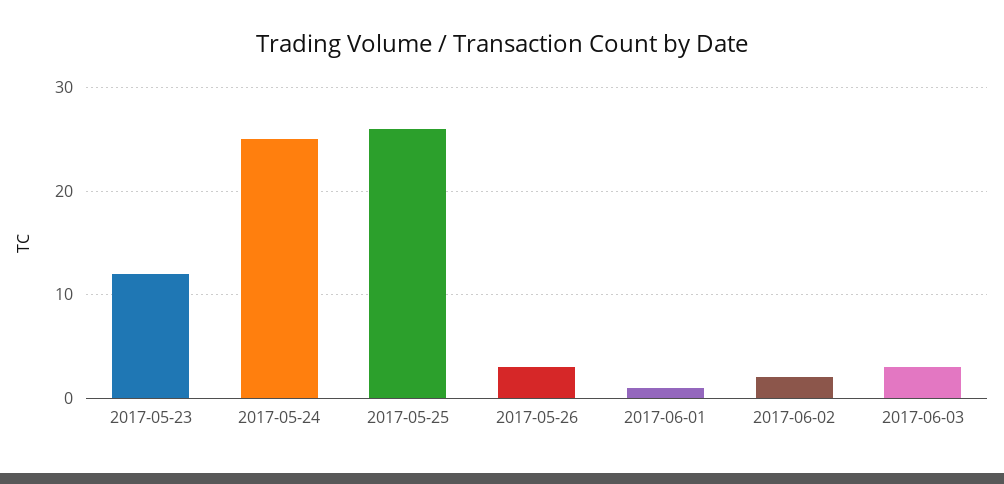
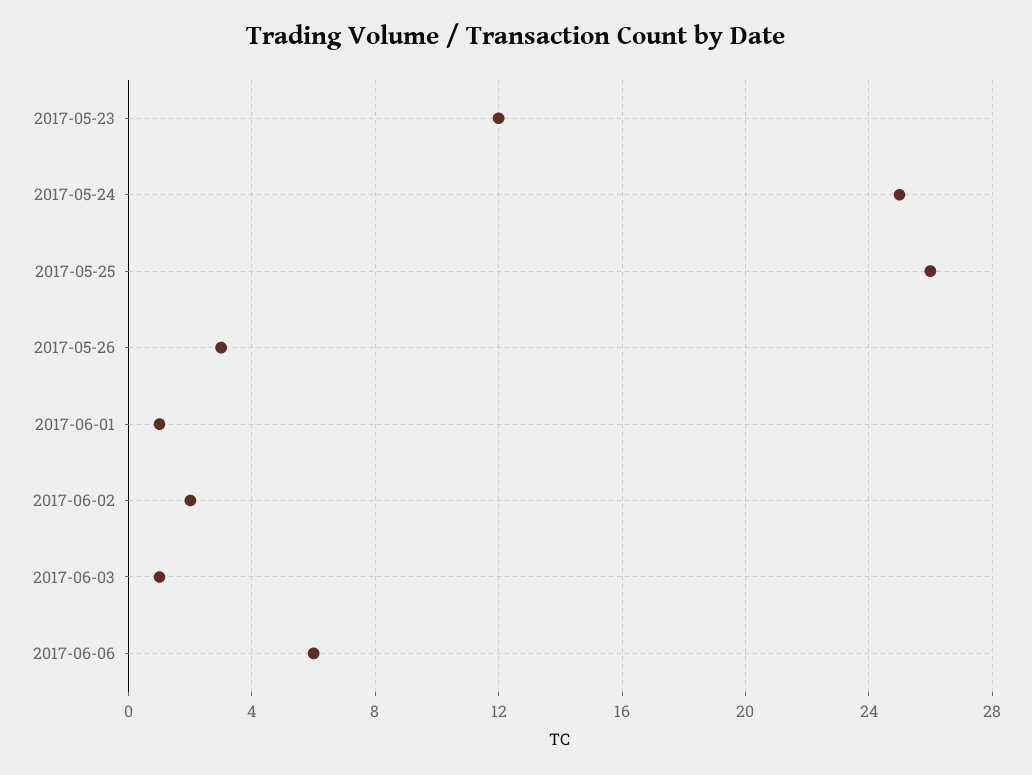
2017-06-03: 3 -> 1
2017-06-06: none -> 6

